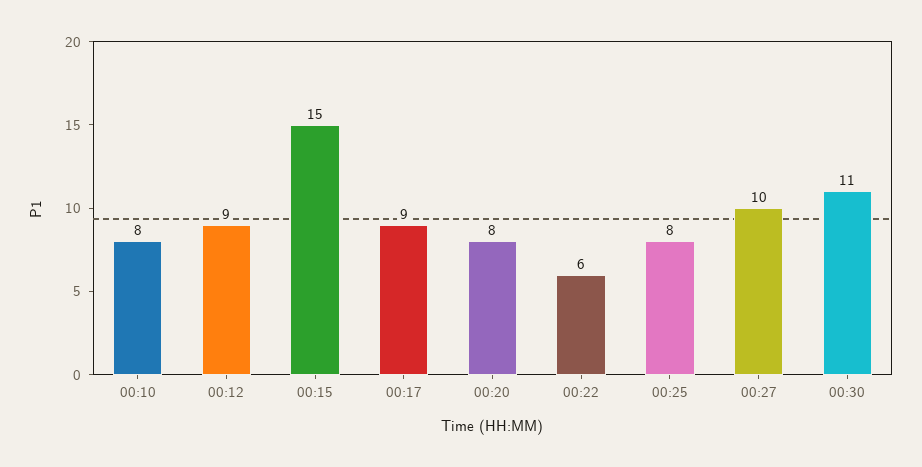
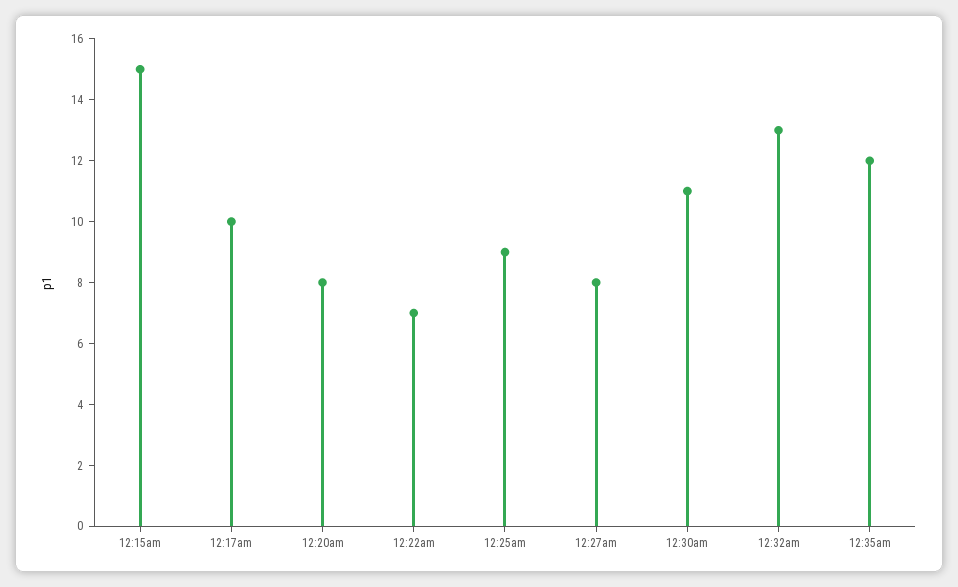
00:10: 8 -> none
00:12: 9 -> none
00:17: 9 -> 10
00:22: 6 -> 7
00:25: 8 -> 9
00:27: 10 -> 8
12:32am: none -> 13
12:35am: none -> 12

